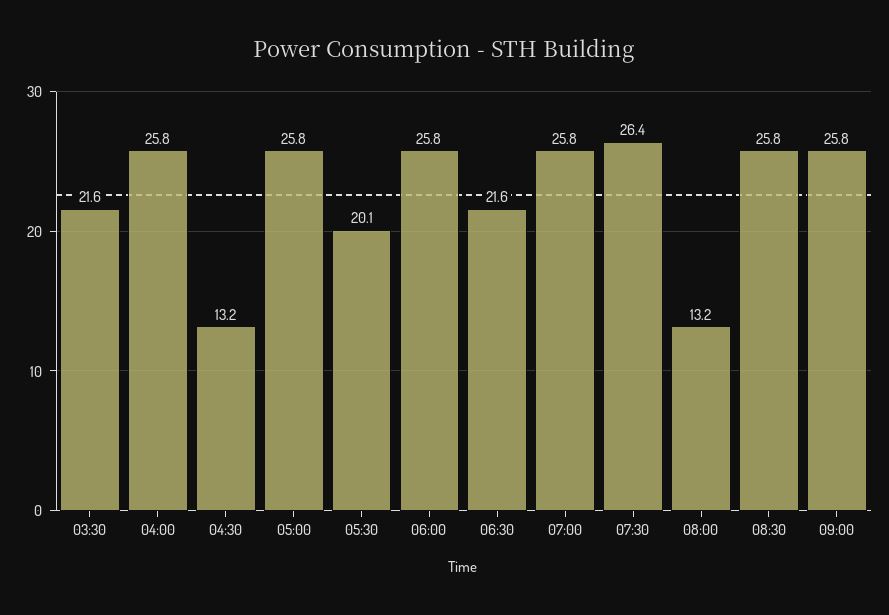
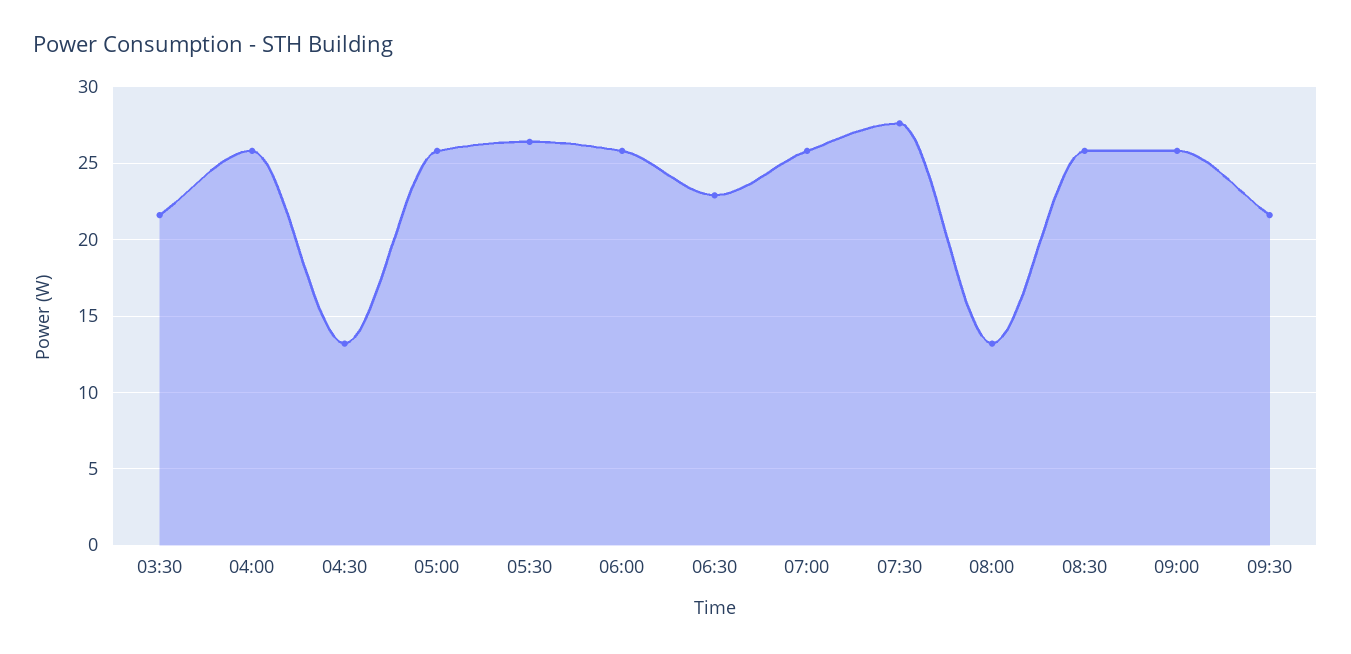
05:30: 20.1 -> 26.5
06:30: 21.6 -> 23
07:30: 26.4 -> 27.5
09:30: none -> 21.5

